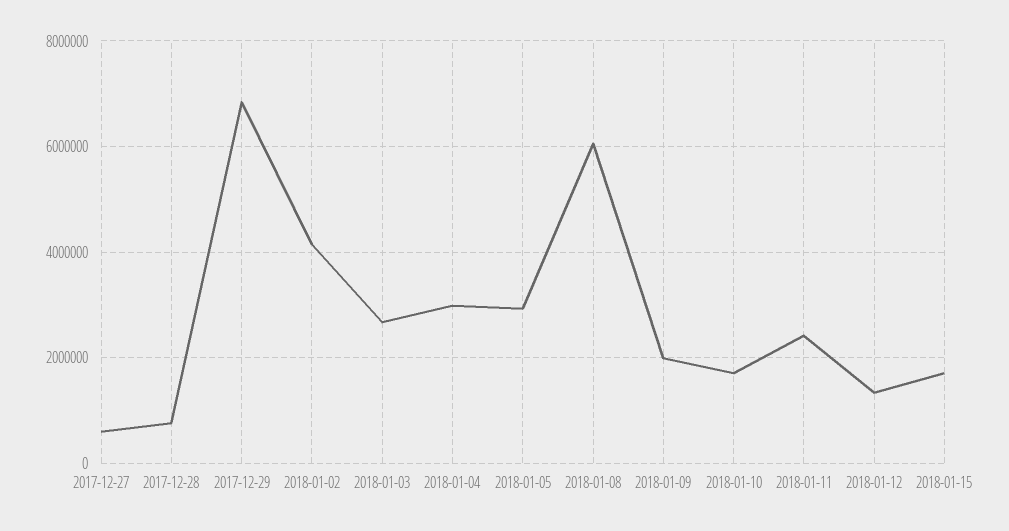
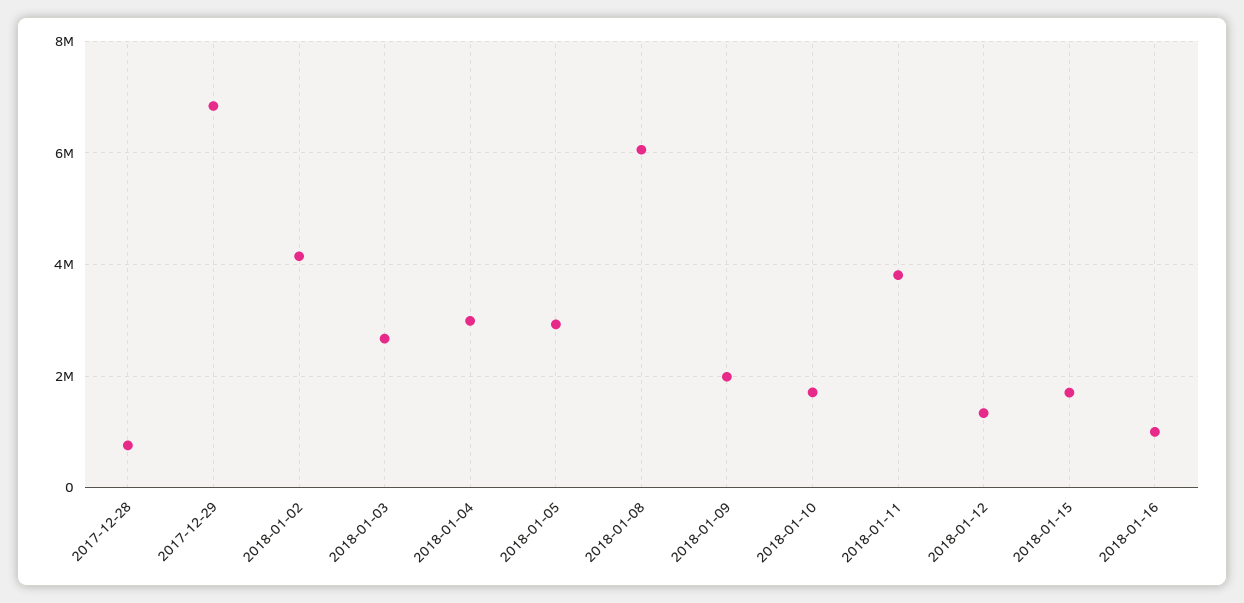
2017-12-27: 600000 -> none
2018-01-11: 2400000 -> 3800000
2018-01-16: none -> 1000000

